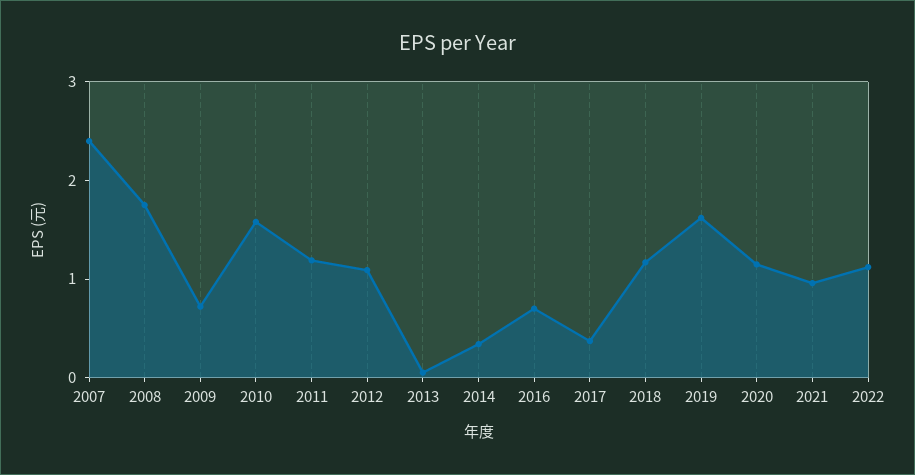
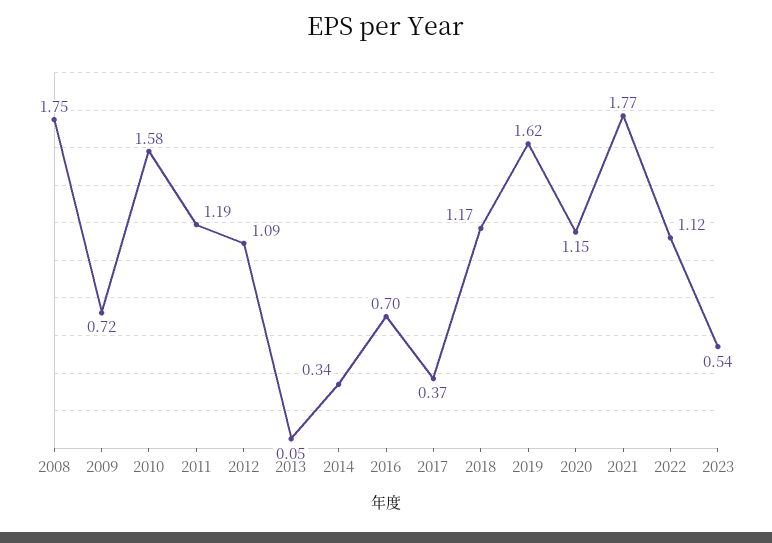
2007: 2.4 -> none
2021: 1 -> 1.77
2023: none -> 0.54

